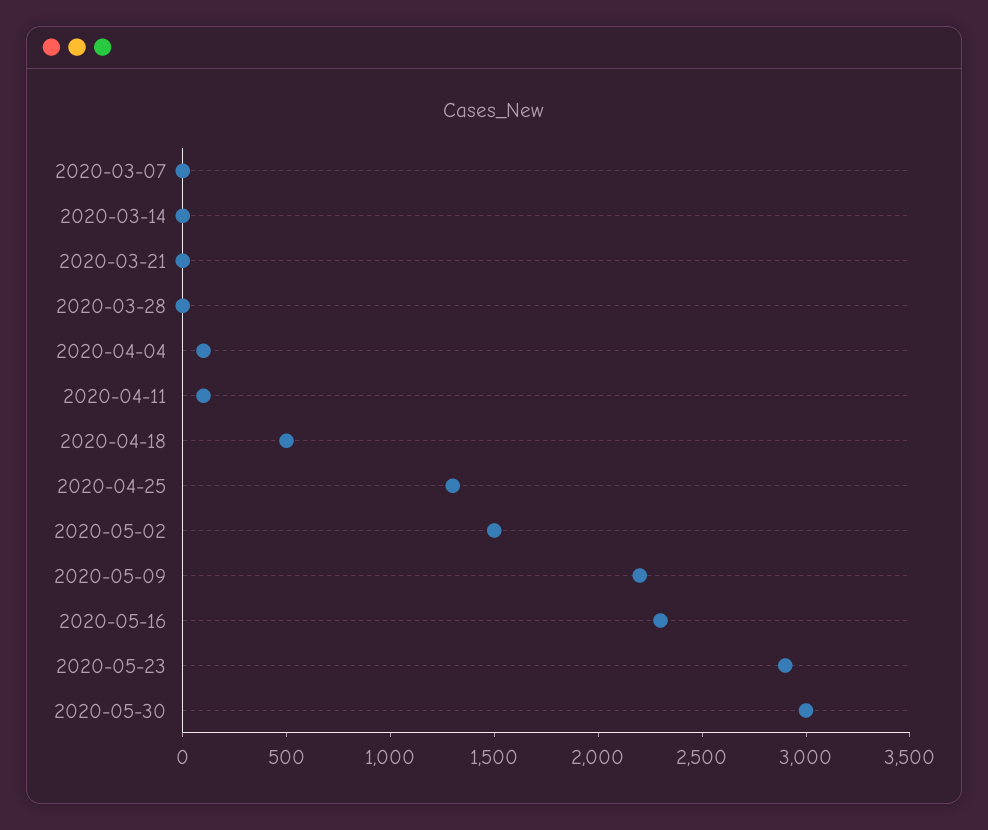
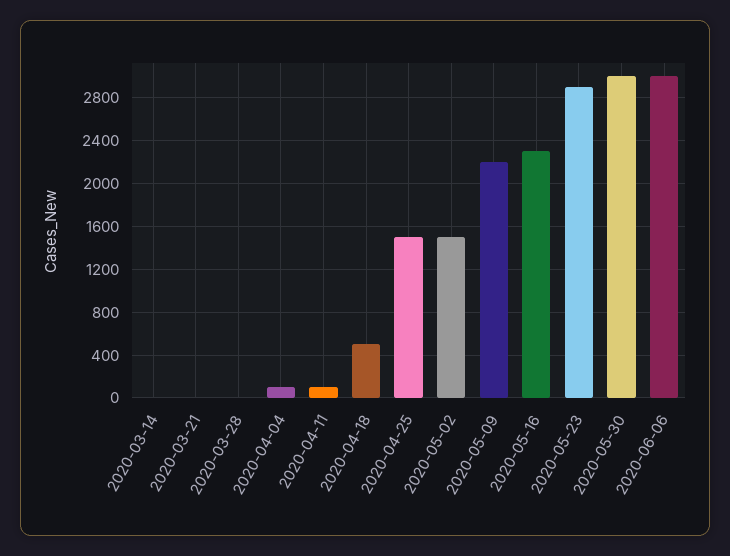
2020-03-07: 0 -> none
2020-04-25: 1300 -> 1500
2020-06-06: none -> 3000

